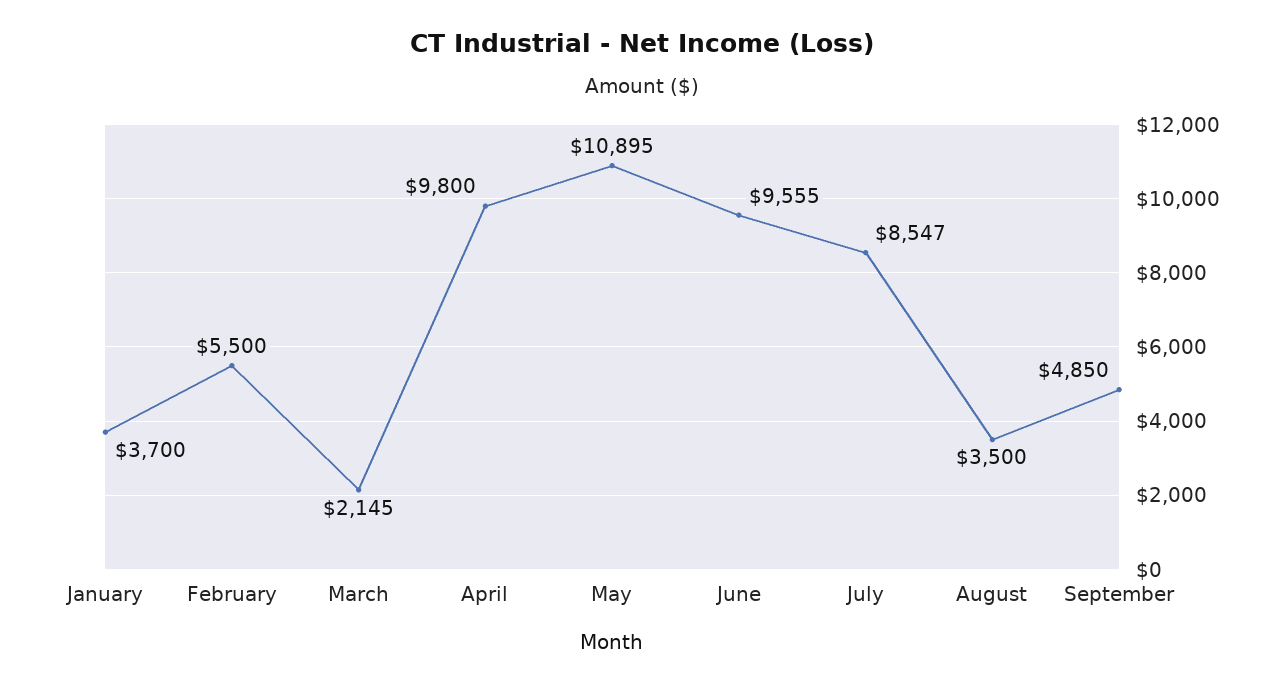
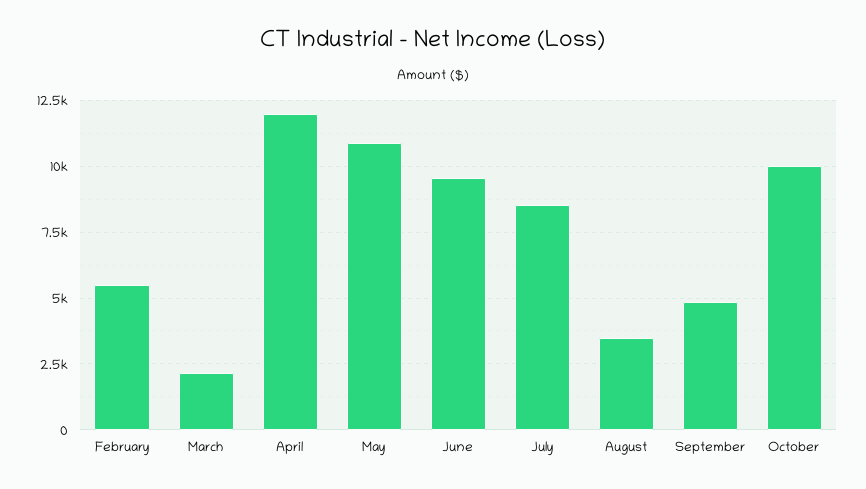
January: 3700 -> none
April: 9800 -> 12000
October: none -> 10000

